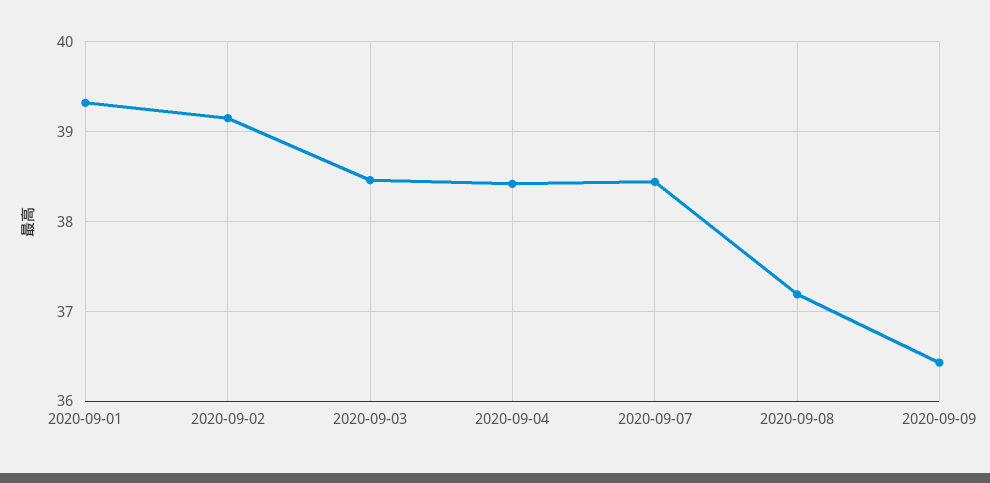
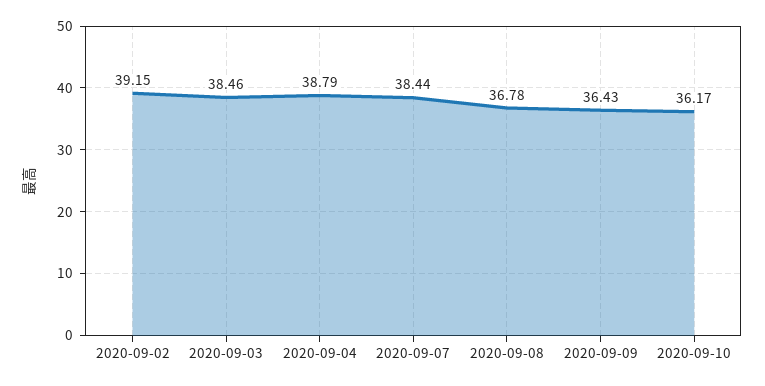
2020-09-01: 39.3 -> none
2020-09-04: 38.4 -> 38.79
2020-09-08: 37.2 -> 36.78
2020-09-10: none -> 36.17

